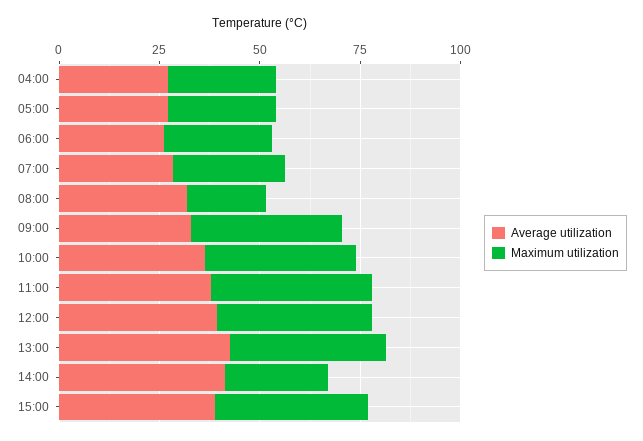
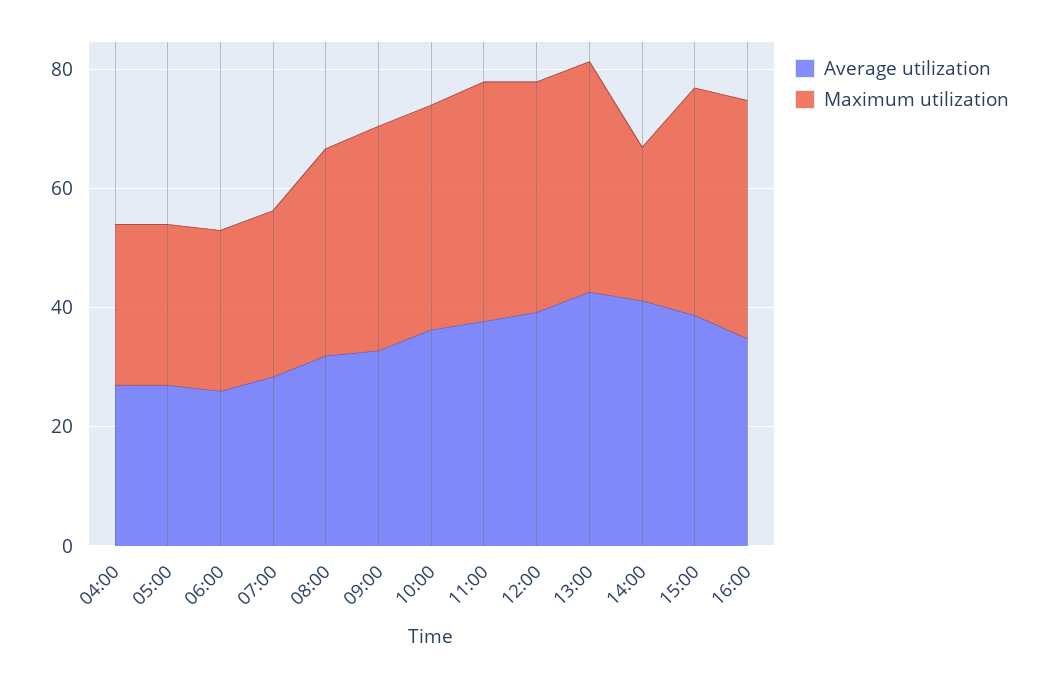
Maximum utilization, 08:00: 20 -> 35
Average utilization, 16:00: none -> 35
Maximum utilization, 16:00: none -> 40

